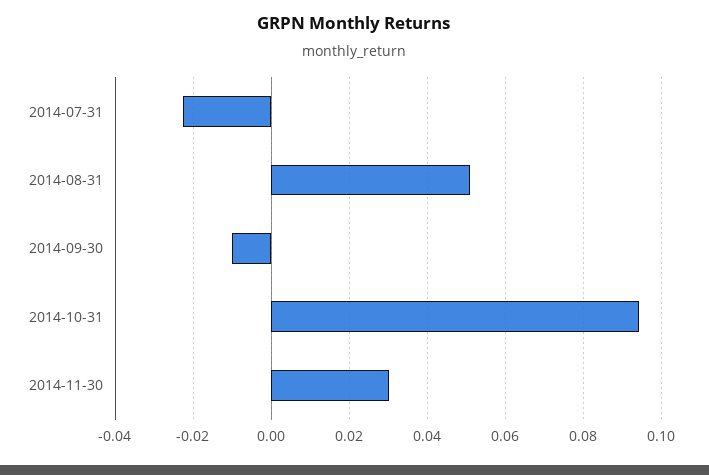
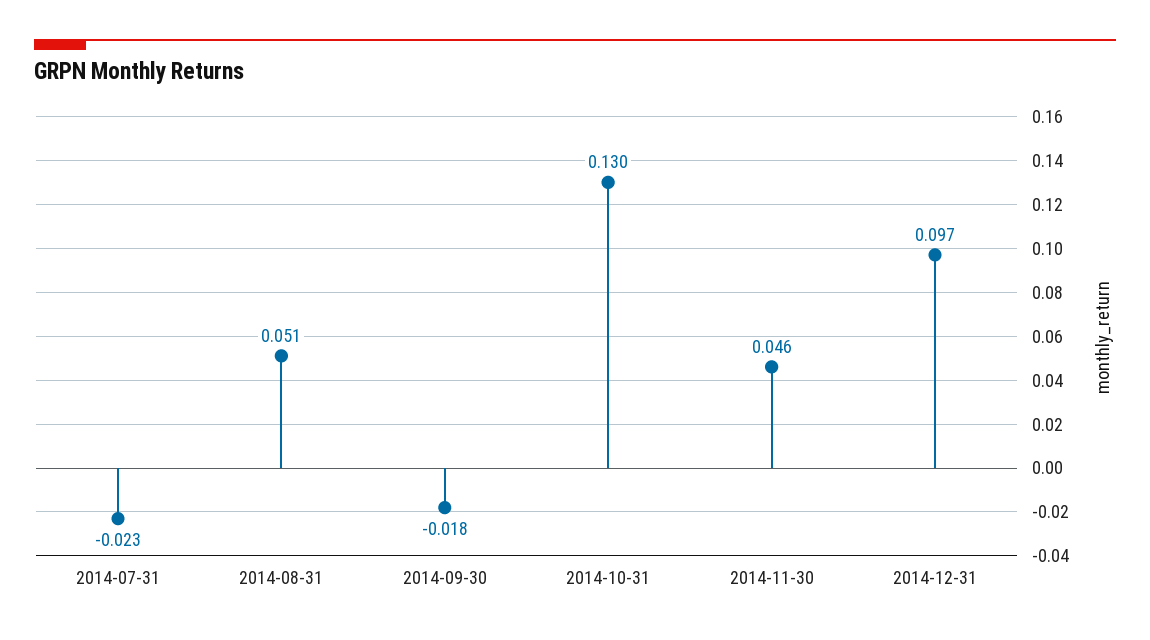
2014-09-30: -0.01 -> -0.018
2014-10-31: 0.094 -> 0.13
2014-11-30: 0.03 -> 0.046
2014-12-31: none -> 0.097

